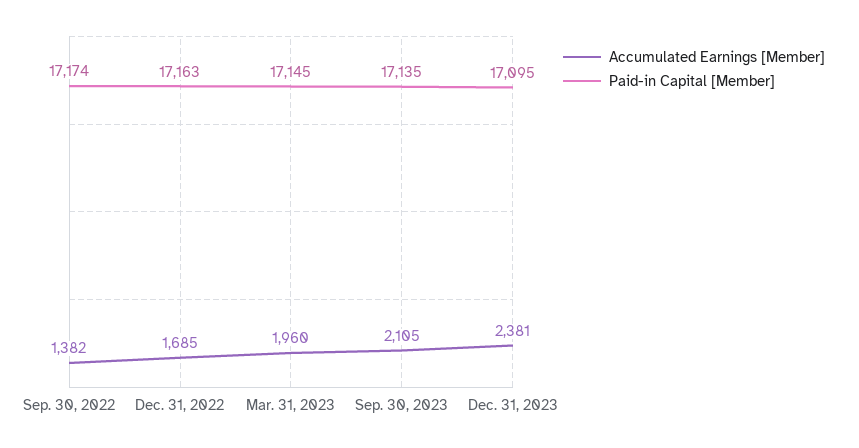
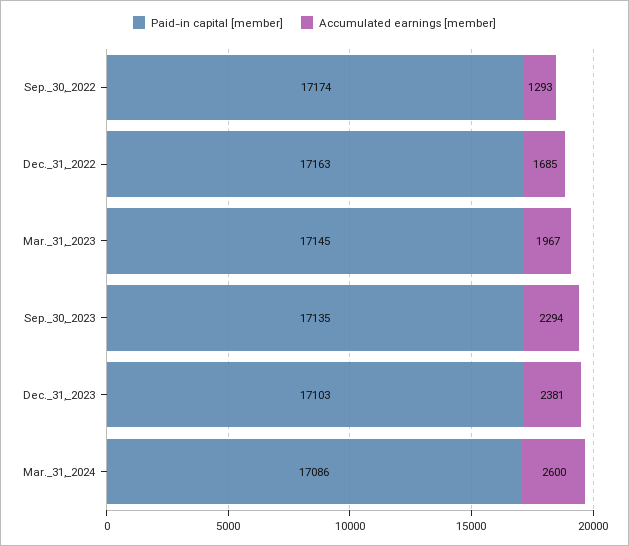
Accumulated Earnings [Member], Sep. 30, 2022: 1382 -> 1293
Accumulated Earnings [Member], Mar. 31, 2023: 1960 -> 1967
Accumulated Earnings [Member], Sep. 30, 2023: 2105 -> 2294
Paid-in Capital [Member], Dec. 31, 2023: 17095 -> 17103
Paid-in Capital [Member], Mar._31,_2024: none -> 17086
Accumulated Earnings [Member], Mar._31,_2024: none -> 2600

